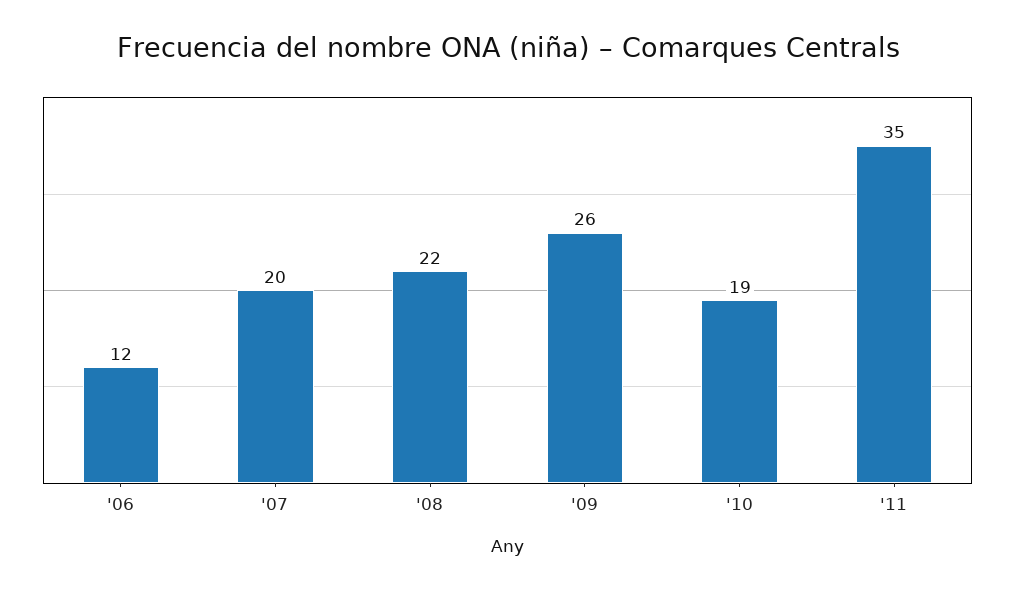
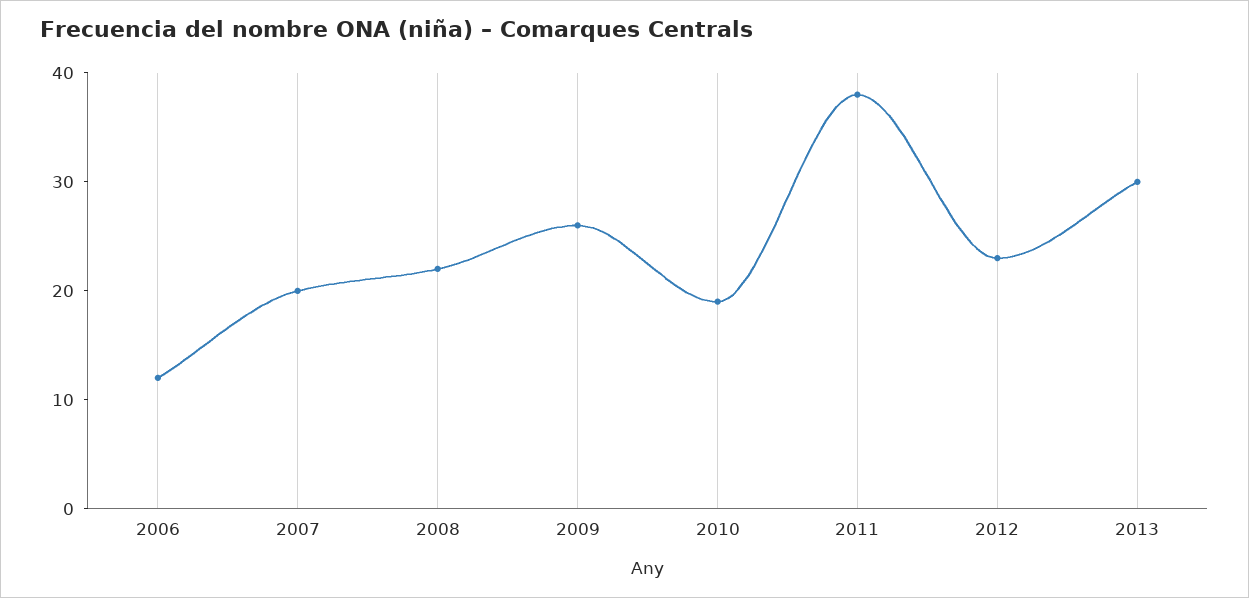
'11: 35 -> 38
2012: none -> 23
2013: none -> 30

